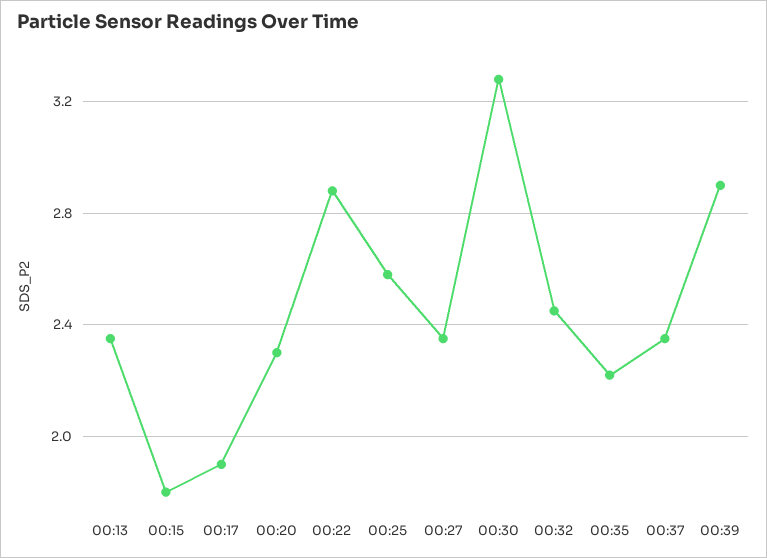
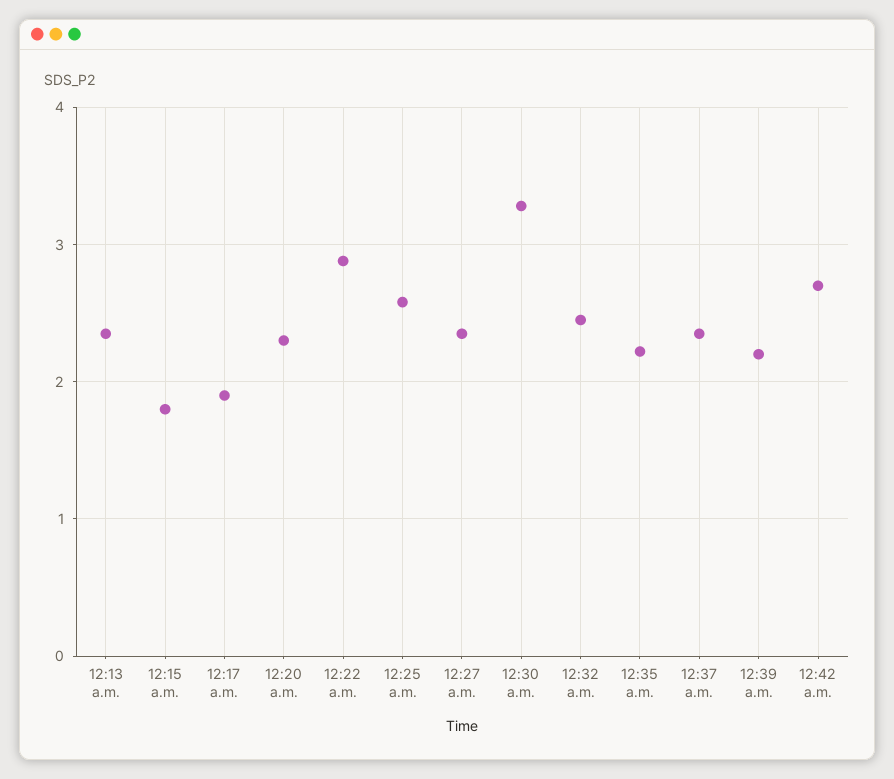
00:39: 2.9 -> 2.2
12:42 a.m.: none -> 2.7

